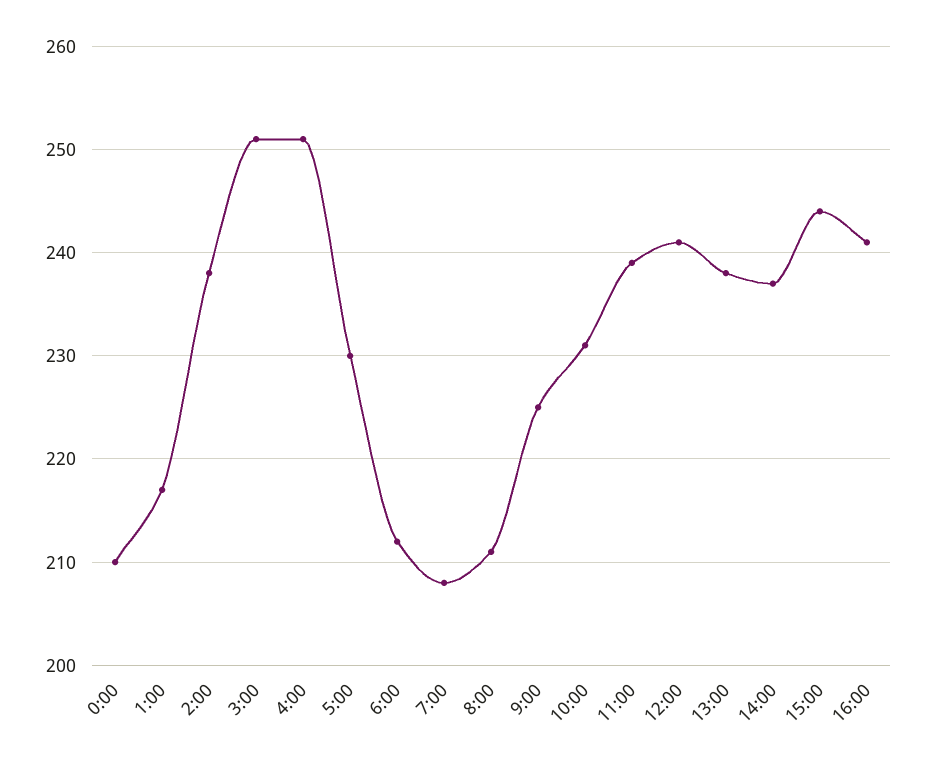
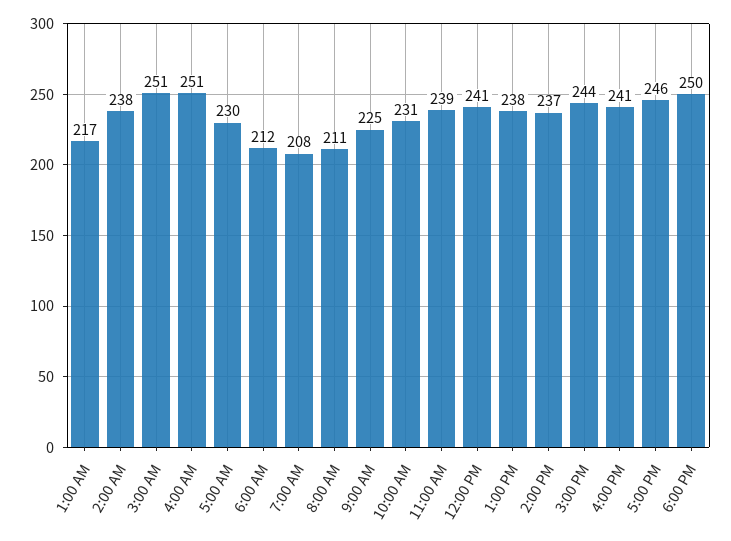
0:00: 210 -> none
5:00 PM: none -> 246
6:00 PM: none -> 250

